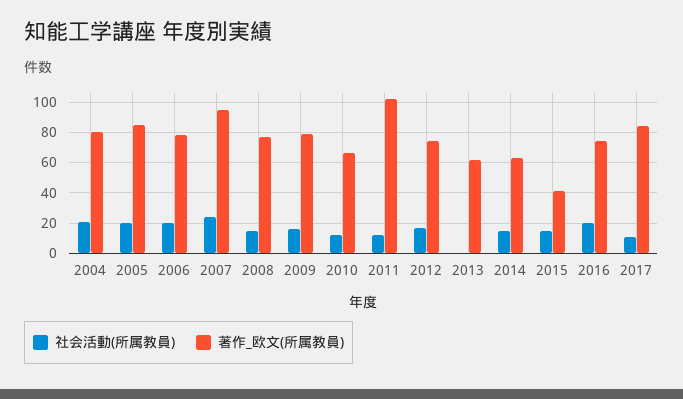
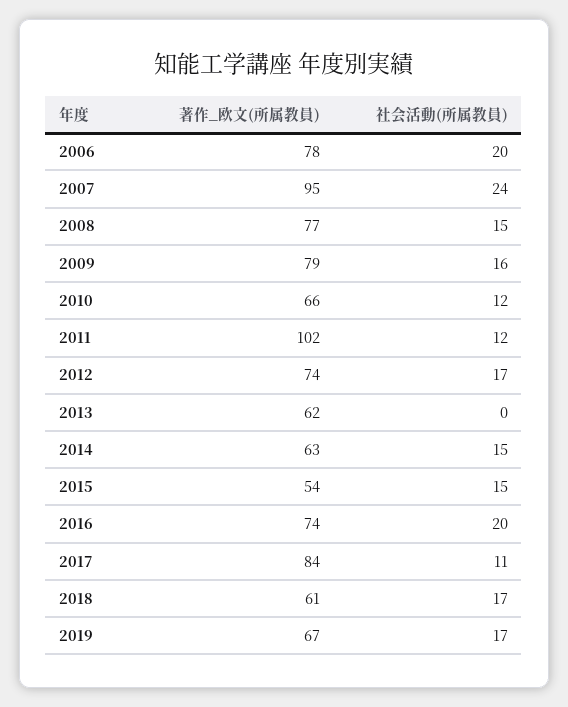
社会活動(所属教員), 2004: 20 -> none
著作_欧文(所属教員), 2004: 80 -> none
社会活動(所属教員), 2005: 20 -> none
著作_欧文(所属教員), 2005: 85 -> none
著作_欧文(所属教員), 2015: 40 -> 54
著作_欧文(所属教員), 2018: none -> 61
社会活動(所属教員), 2018: none -> 17
著作_欧文(所属教員), 2019: none -> 67
社会活動(所属教員), 2019: none -> 17

